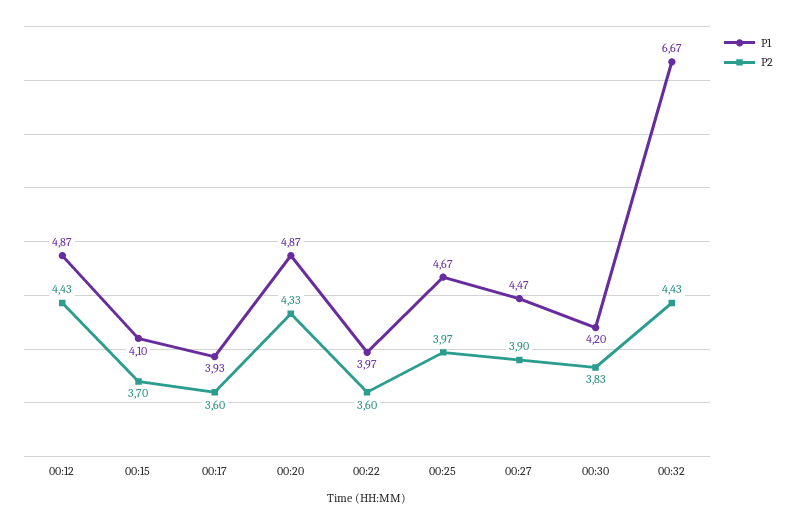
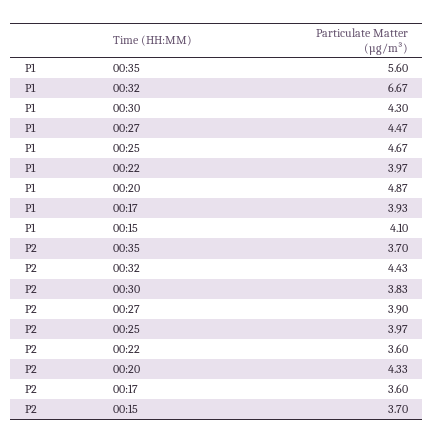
P1, 00:12: 4.87 -> none
P2, 00:12: 4.43 -> none
P1, 00:30: 4.2 -> 4.3
P1, 00:35: none -> 5.6
P2, 00:35: none -> 3.7

